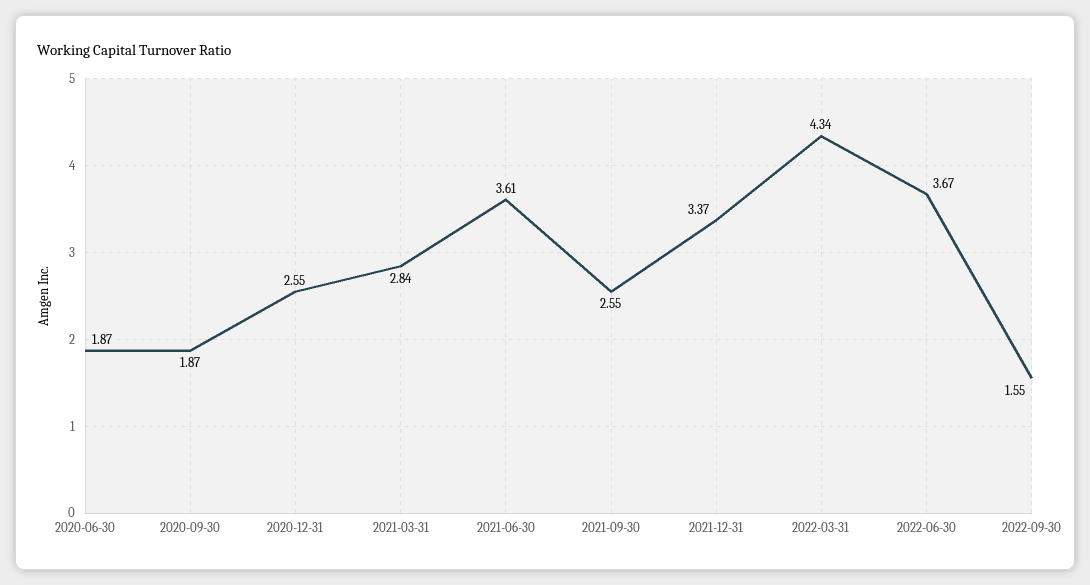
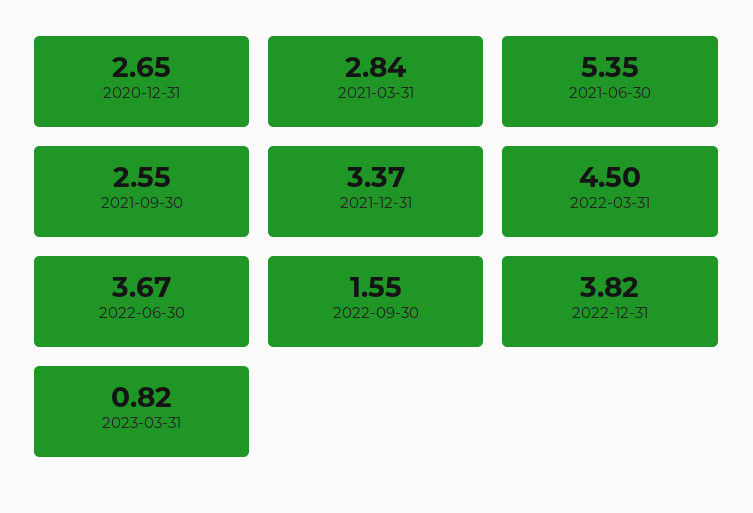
2020-06-30: 1.87 -> none
2020-09-30: 1.87 -> none
2020-12-31: 2.55 -> 2.65
2021-06-30: 3.61 -> 5.35
2022-03-31: 4.34 -> 4.5
2022-12-31: none -> 3.82
2023-03-31: none -> 0.82

